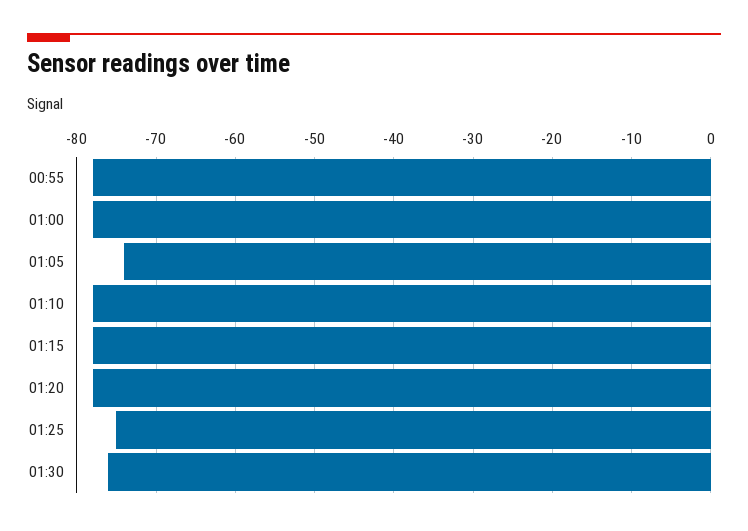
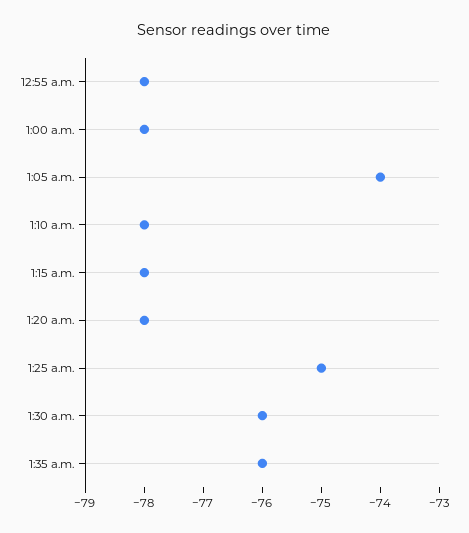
1:35 a.m.: none -> -76

